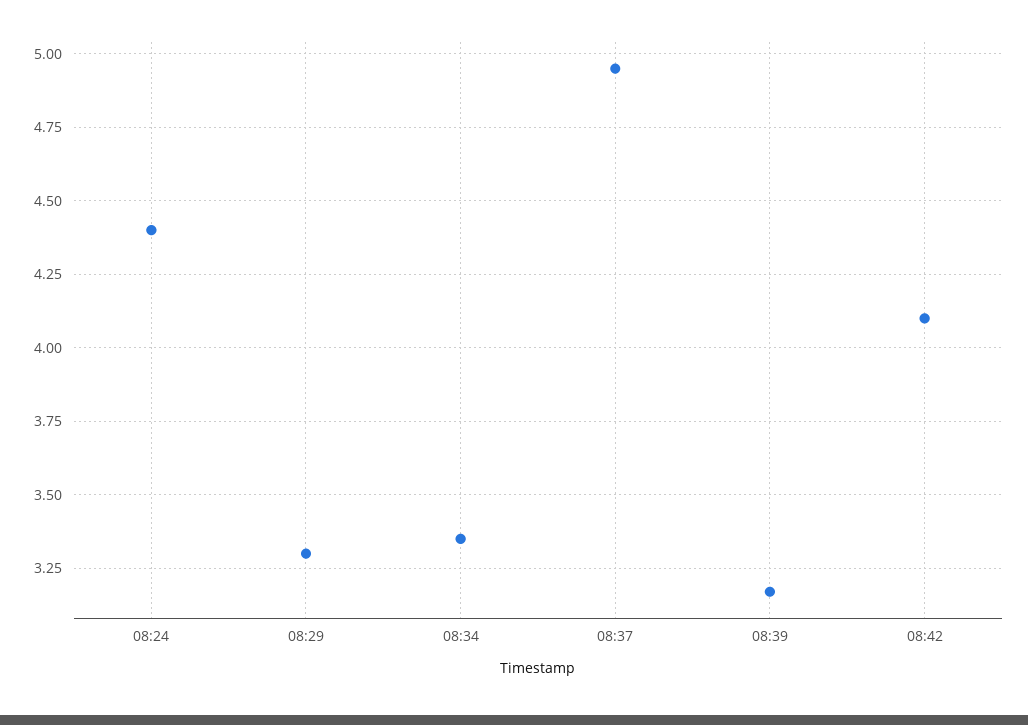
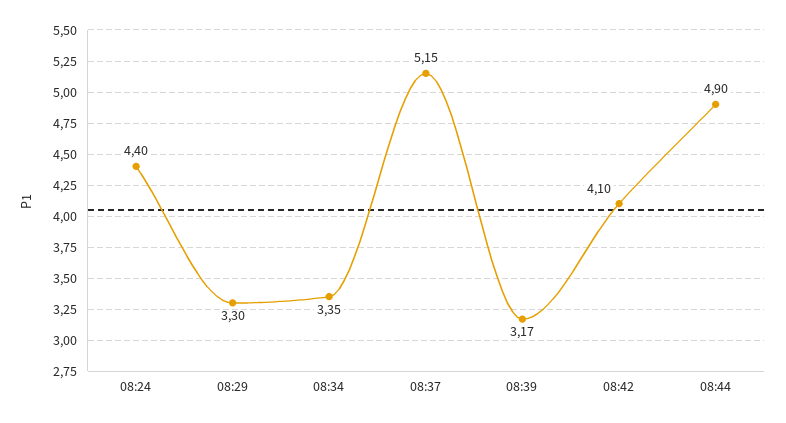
08:37: 4.95 -> 5.15
08:44: none -> 4.9

